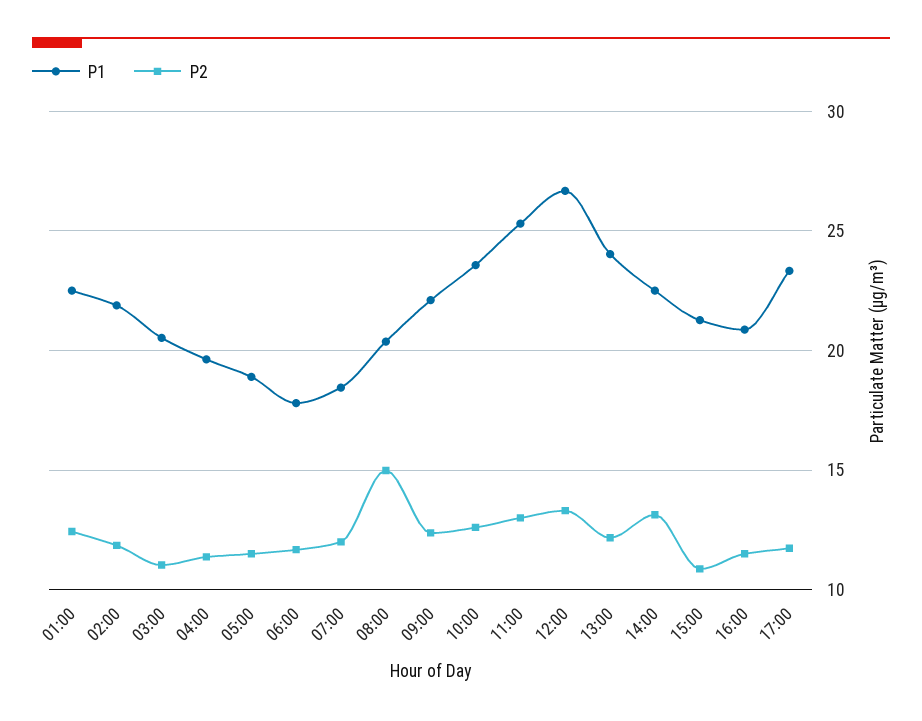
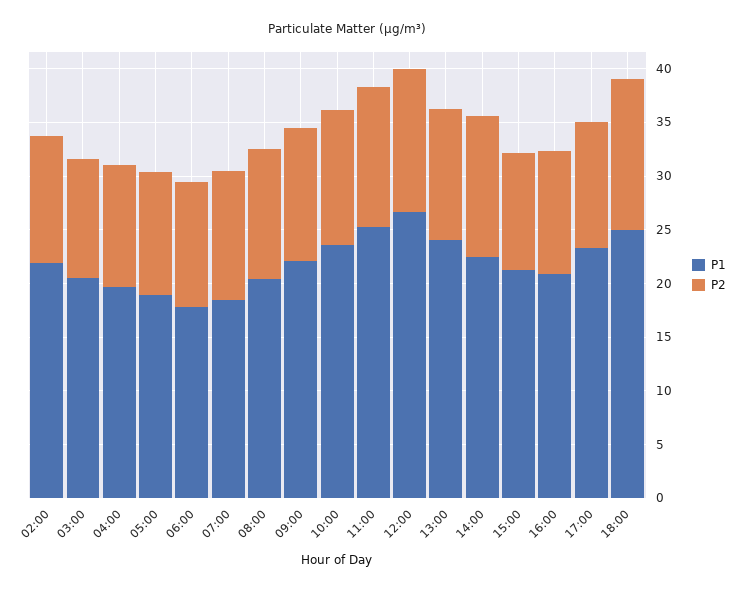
P1, 01:00: 22.5 -> none
P2, 01:00: 12.5 -> none
P2, 08:00: 15 -> 12
P1, 18:00: none -> 25
P2, 18:00: none -> 14

